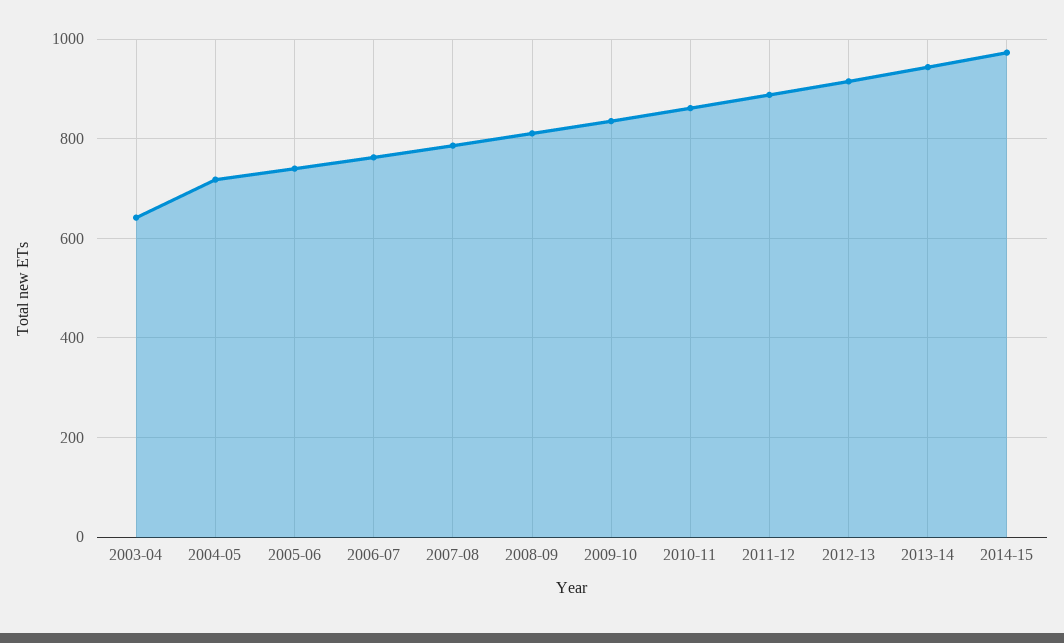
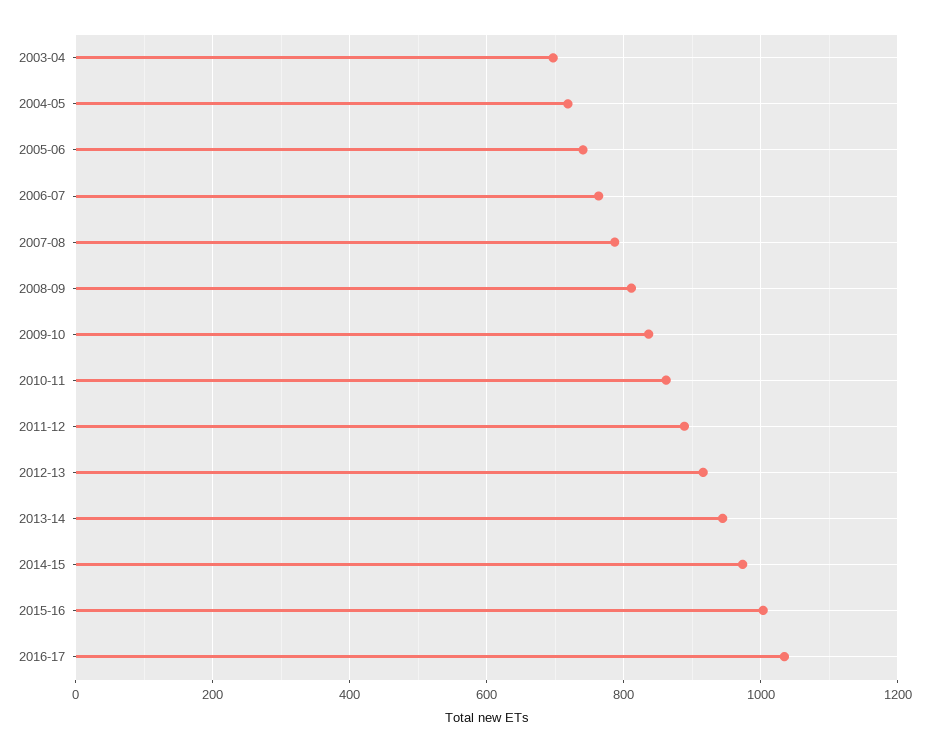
2003-04: 640 -> 700
2015-16: none -> 1000
2016-17: none -> 1040

